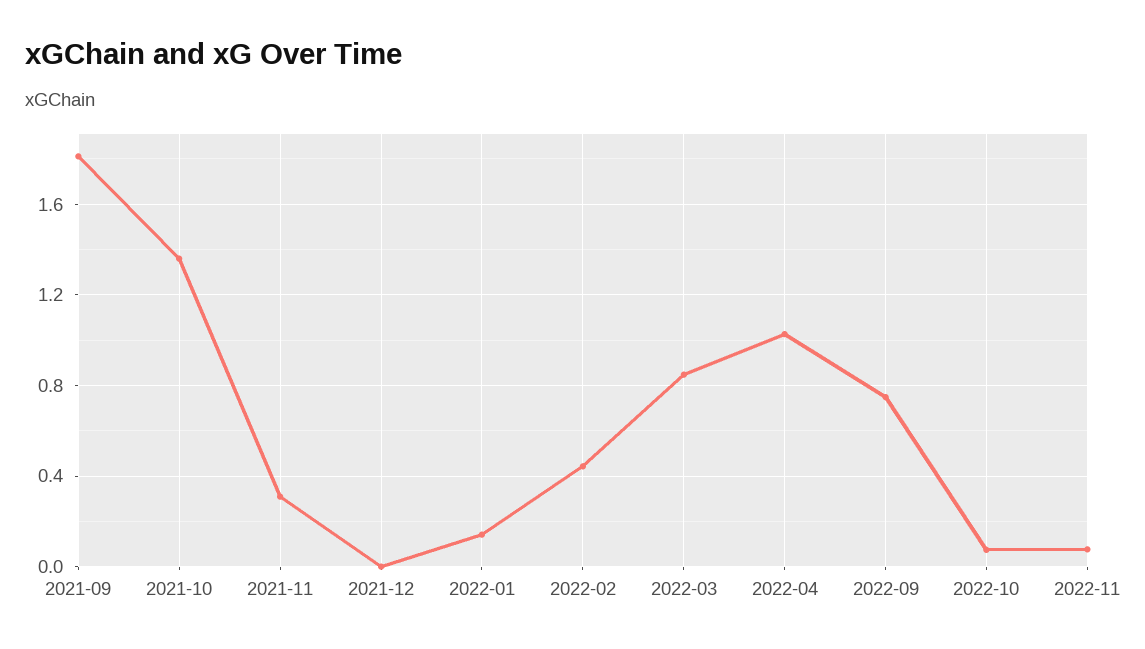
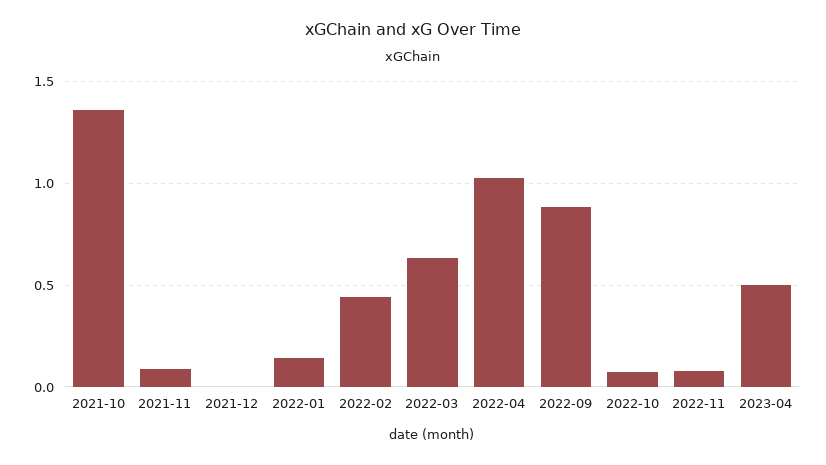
2021-09: 1.8 -> none
2021-11: 0.3 -> 0.1
2022-03: 0.85 -> 0.65
2022-09: 0.75 -> 0.9
2023-04: none -> 0.5

